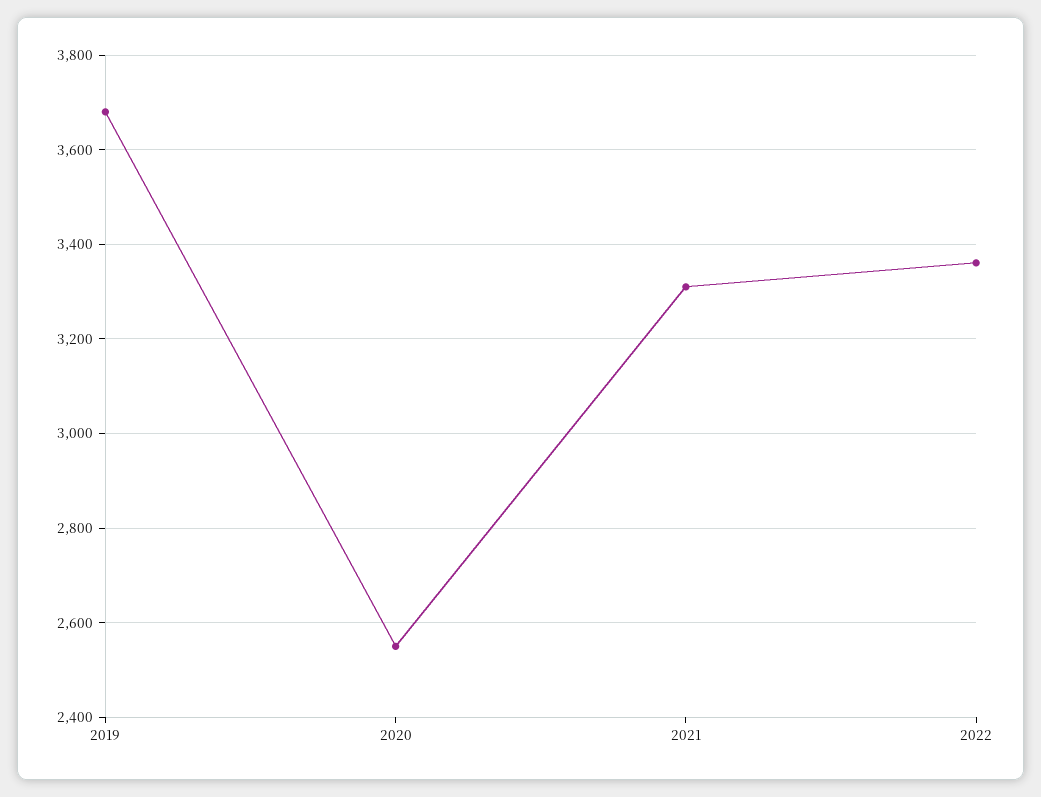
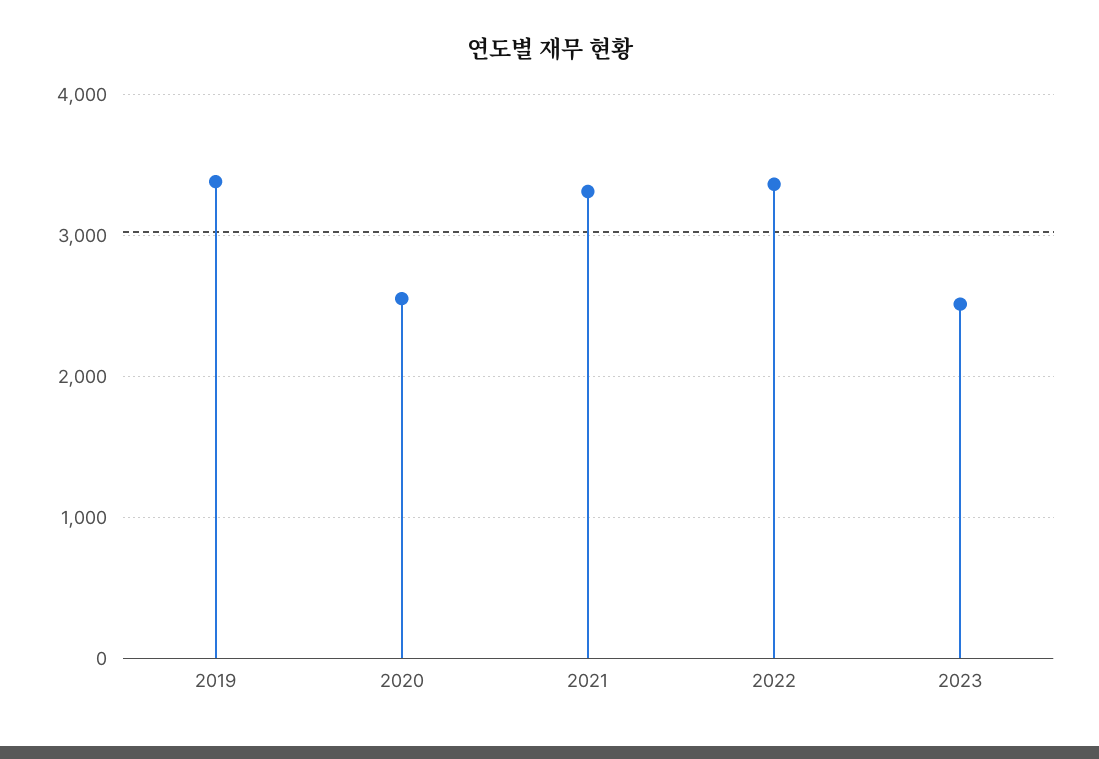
2019: 3680 -> 3400
2023: none -> 2500

